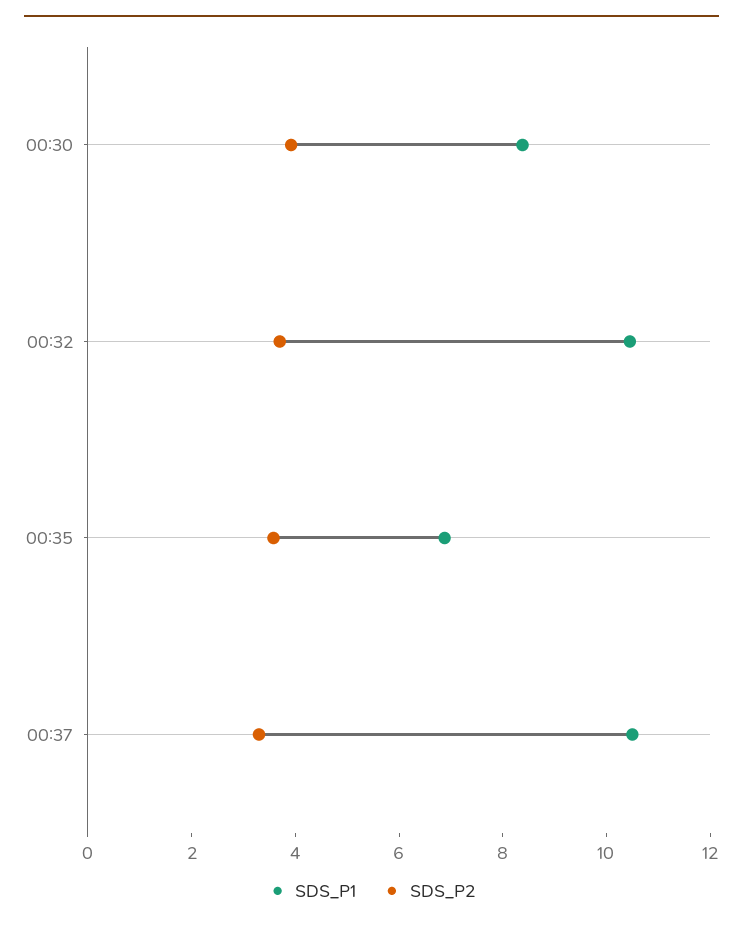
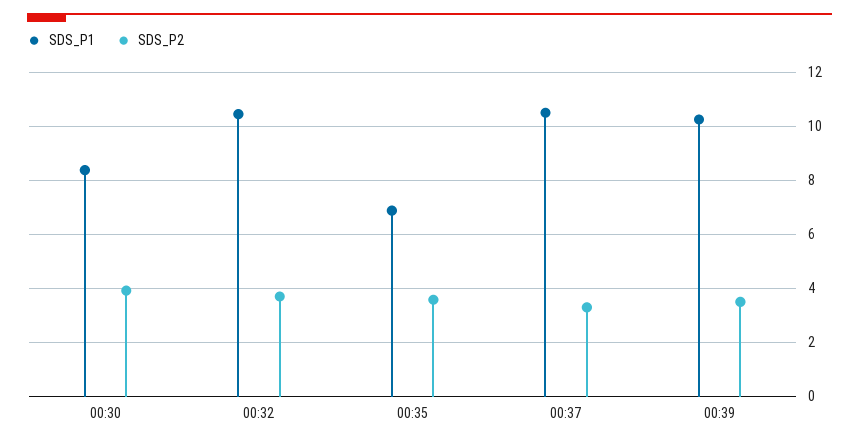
SDS_P1, 00:39: none -> 10.25
SDS_P2, 00:39: none -> 3.5

